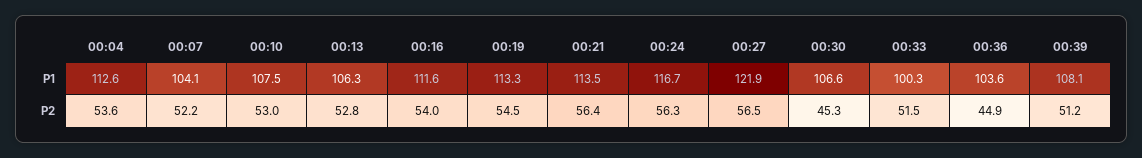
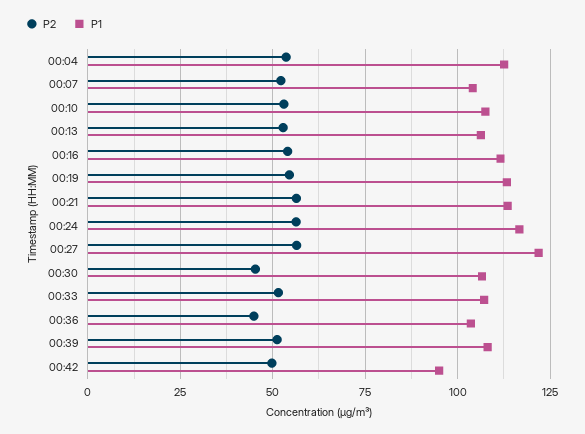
P1, 00:33: 100.3 -> 107.5
P2, 00:42: none -> 50
P1, 00:42: none -> 95

